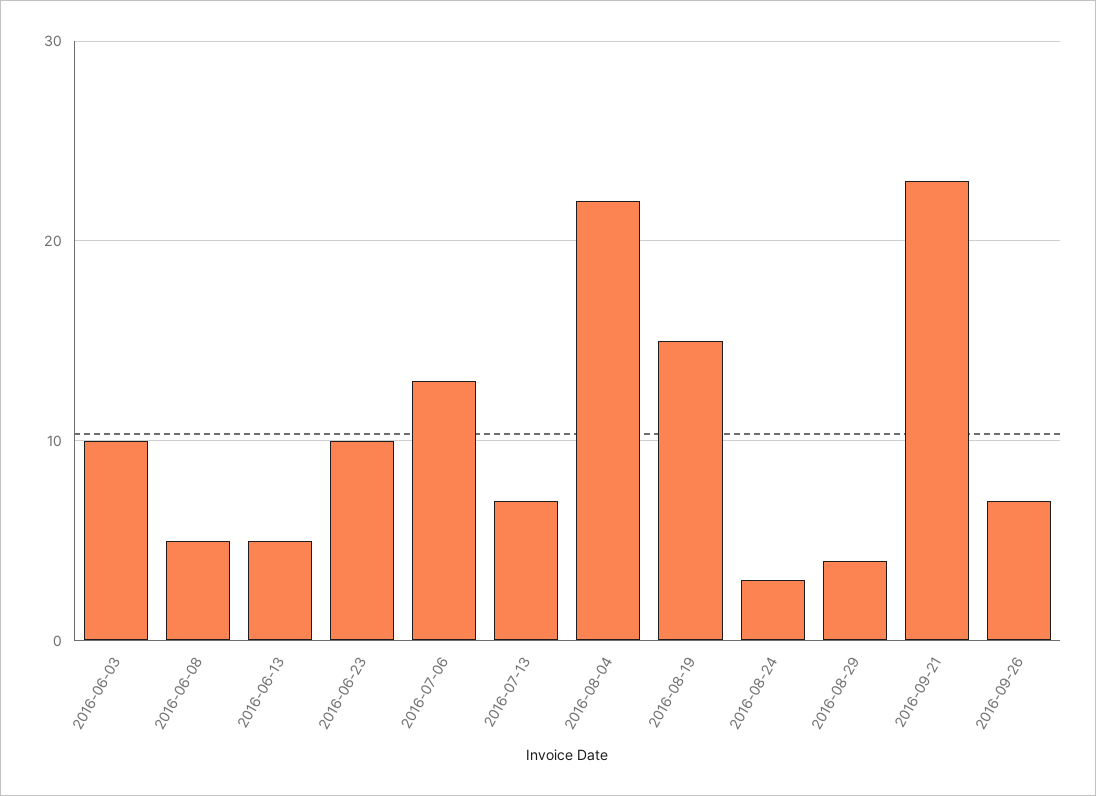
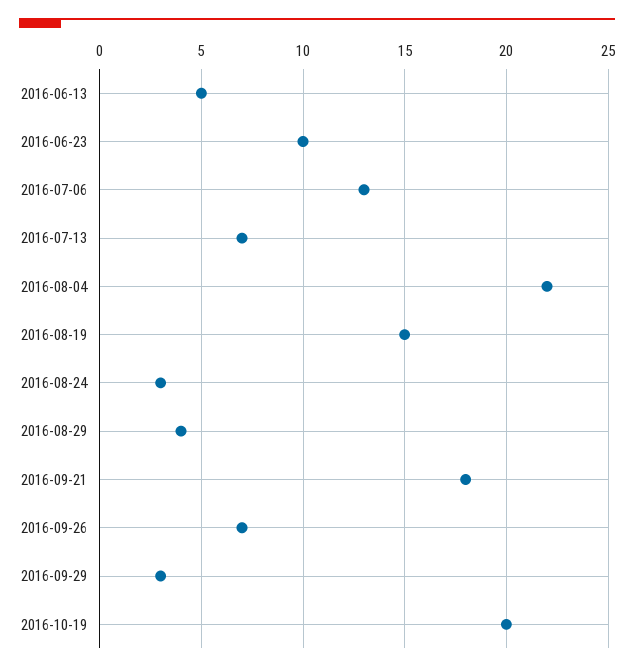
2016-06-03: 10 -> none
2016-06-08: 5 -> none
2016-09-21: 23 -> 18
2016-09-29: none -> 3
2016-10-19: none -> 20

